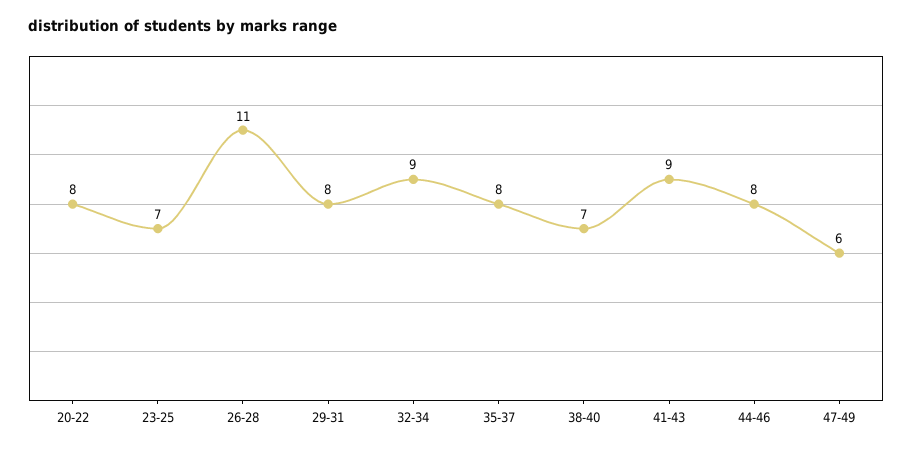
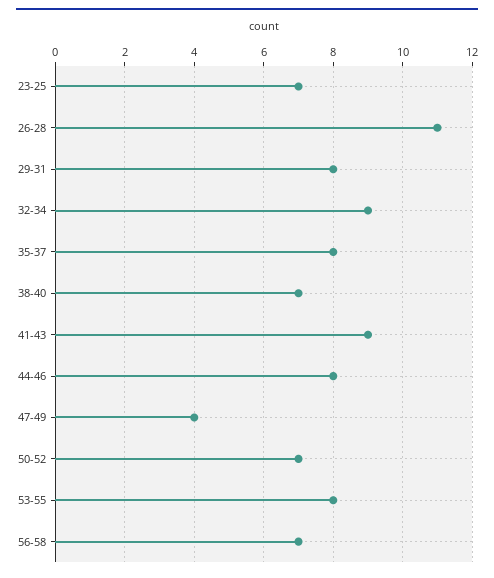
20-22: 8 -> none
47-49: 6 -> 4
50-52: none -> 7
53-55: none -> 8
56-58: none -> 7

